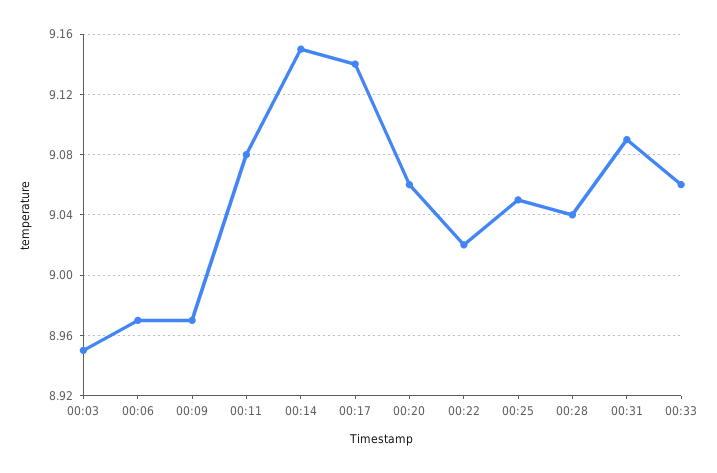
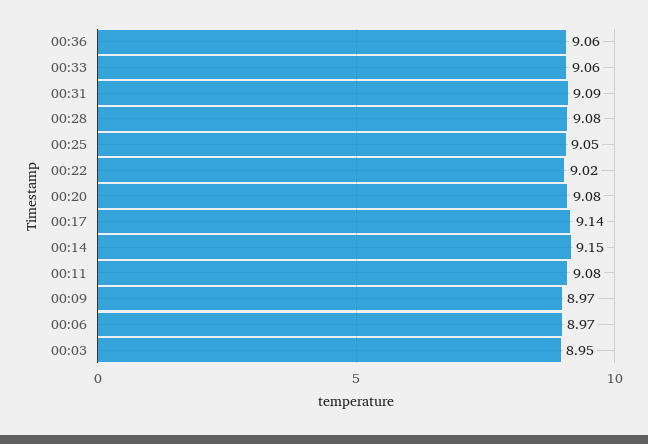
00:20: 9.06 -> 9.08
00:28: 9.04 -> 9.08
00:36: none -> 9.06

